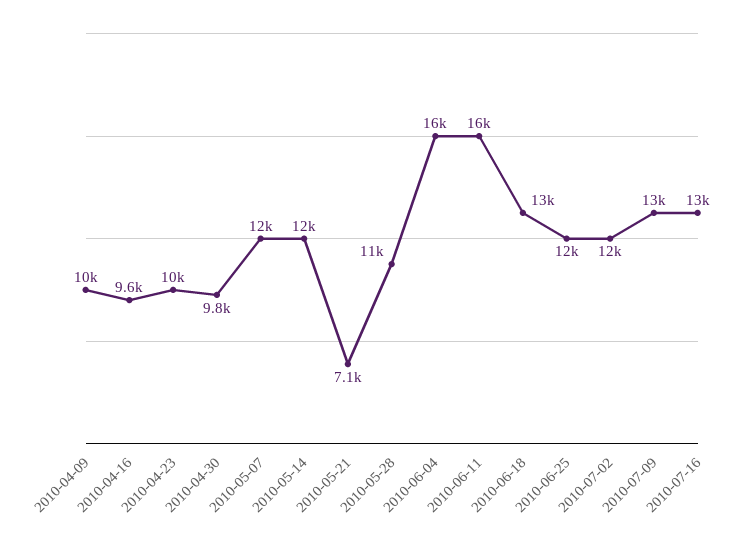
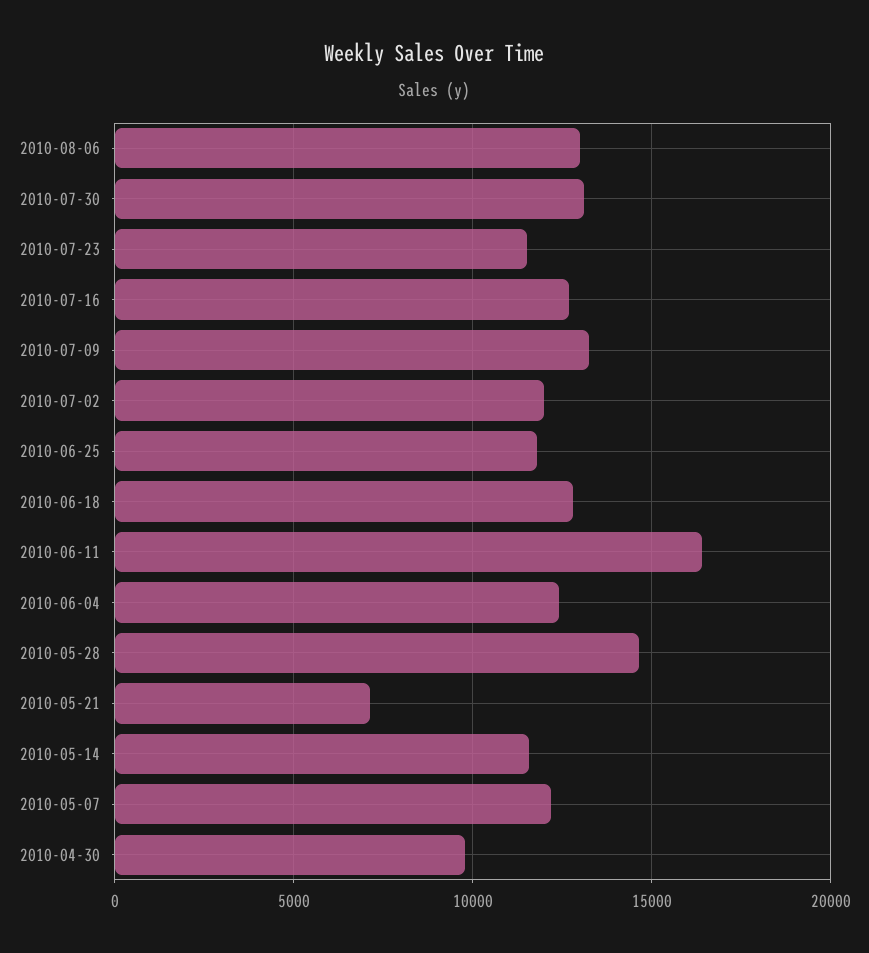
2010-04-09: 10000 -> none
2010-04-16: 9600 -> none
2010-04-23: 10000 -> none
2010-05-28: 11000 -> 14500
2010-06-04: 16000 -> 12500
2010-08-06: none -> 13000
2010-07-30: none -> 13000
2010-07-23: none -> 11500

